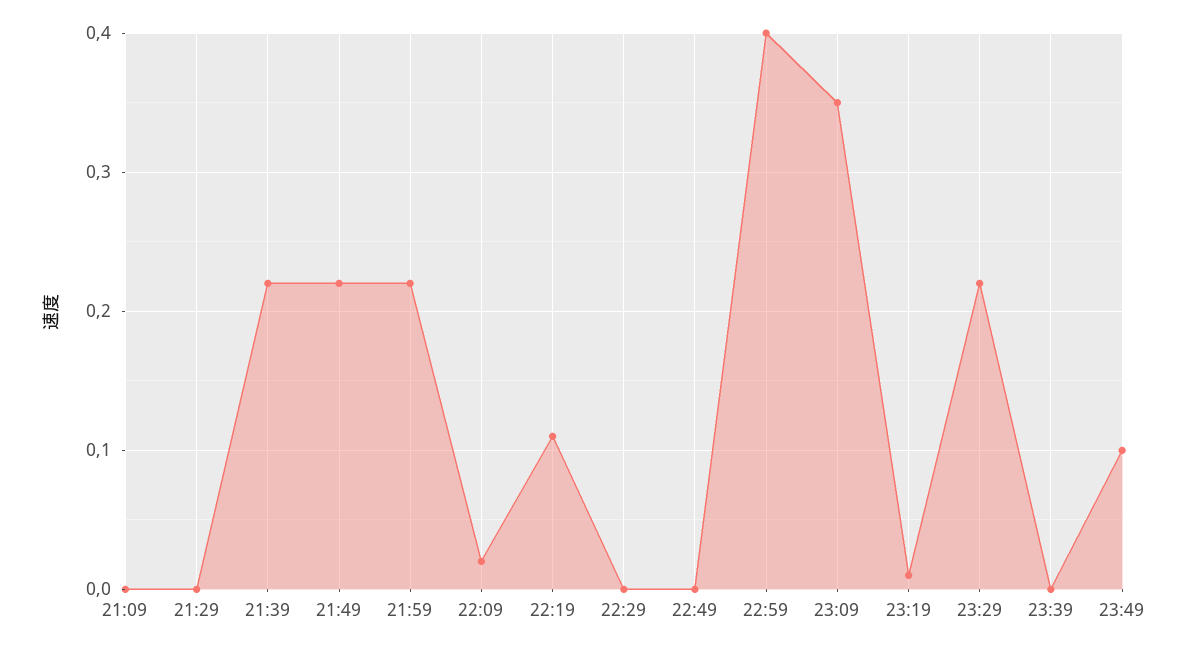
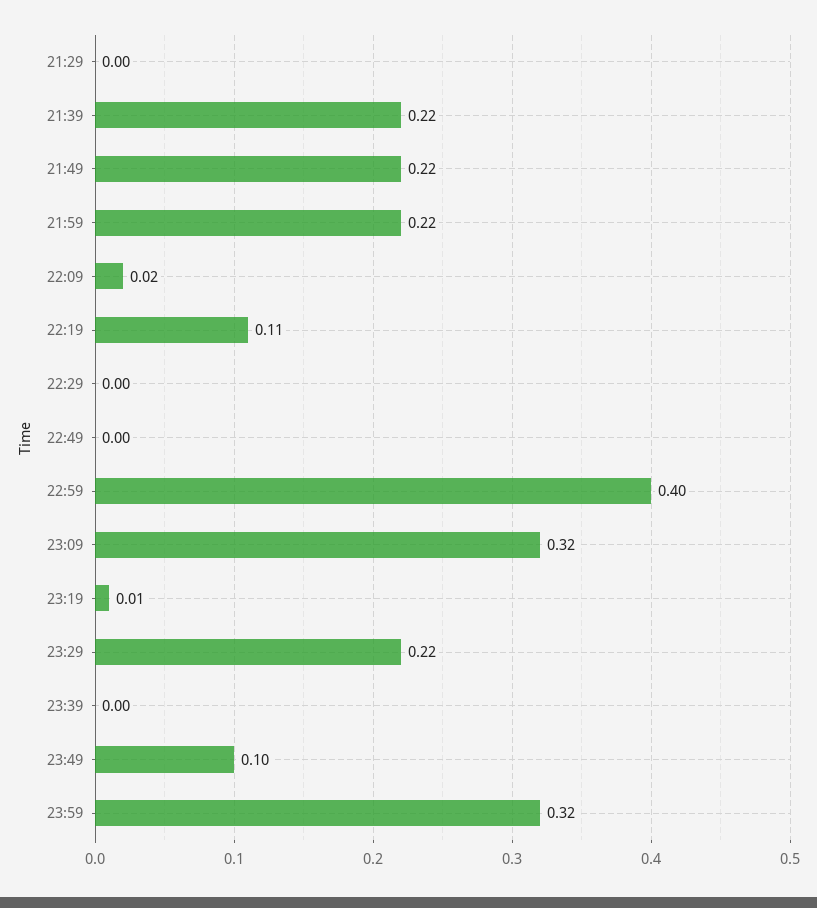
21:09: 0 -> none
23:09: 0.35 -> 0.32
23:59: none -> 0.32

